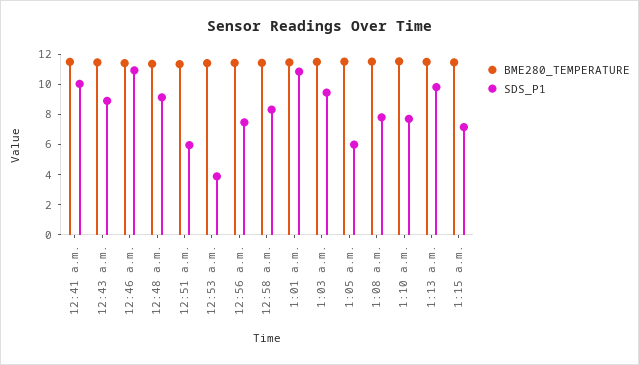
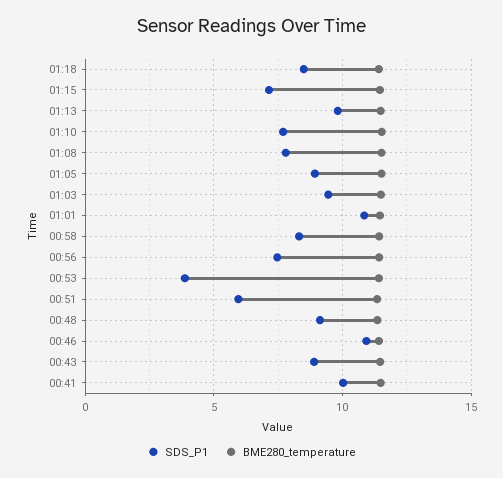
SDS_P1, 1:05 a.m.: 6 -> 9
SDS_P1, 01:18: none -> 8.5
BME280_TEMPERATURE, 01:18: none -> 11.5

